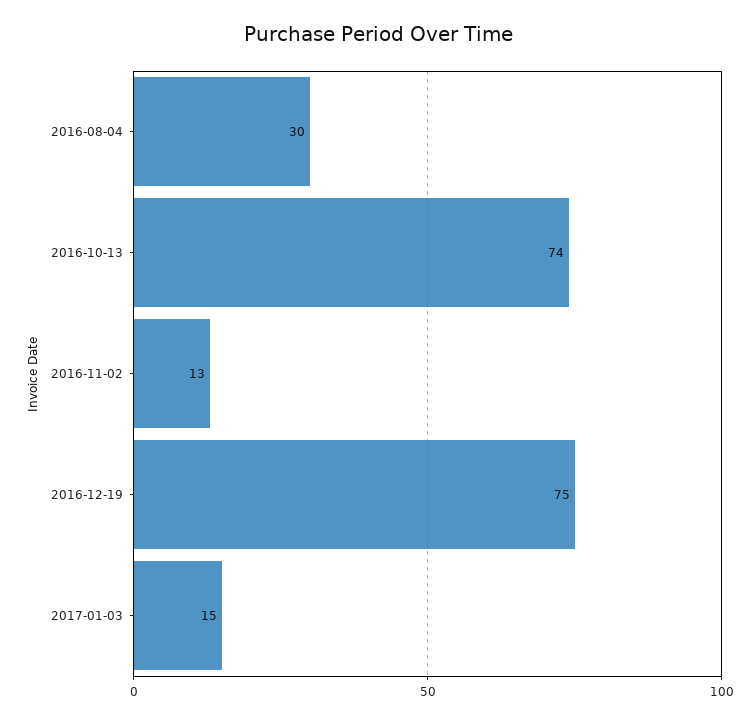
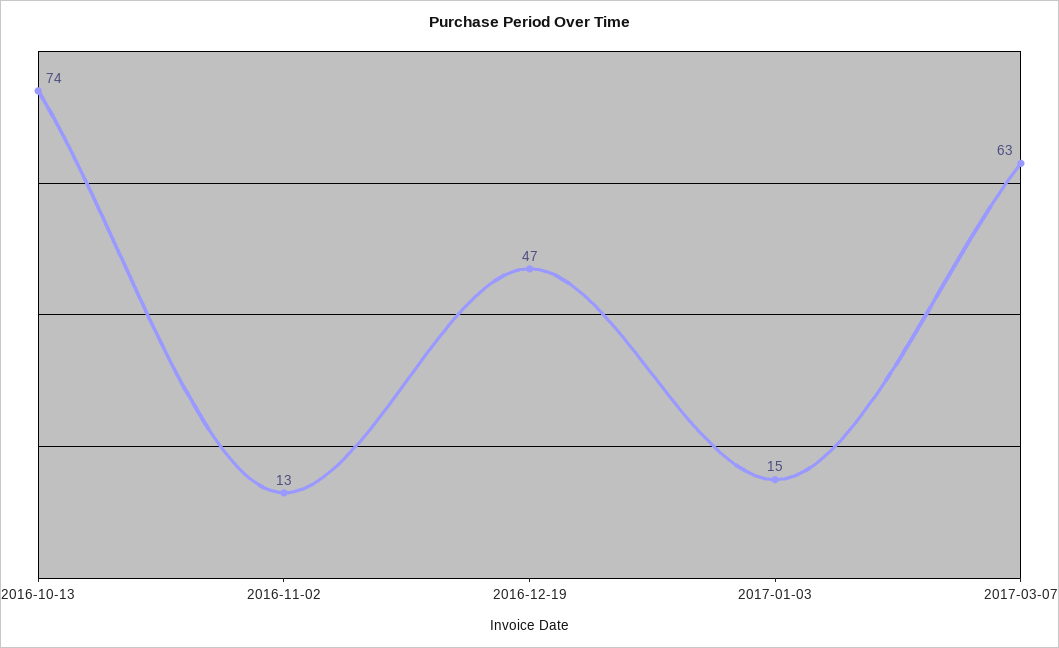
2016-08-04: 30 -> none
2016-12-19: 75 -> 47
2017-03-07: none -> 63

